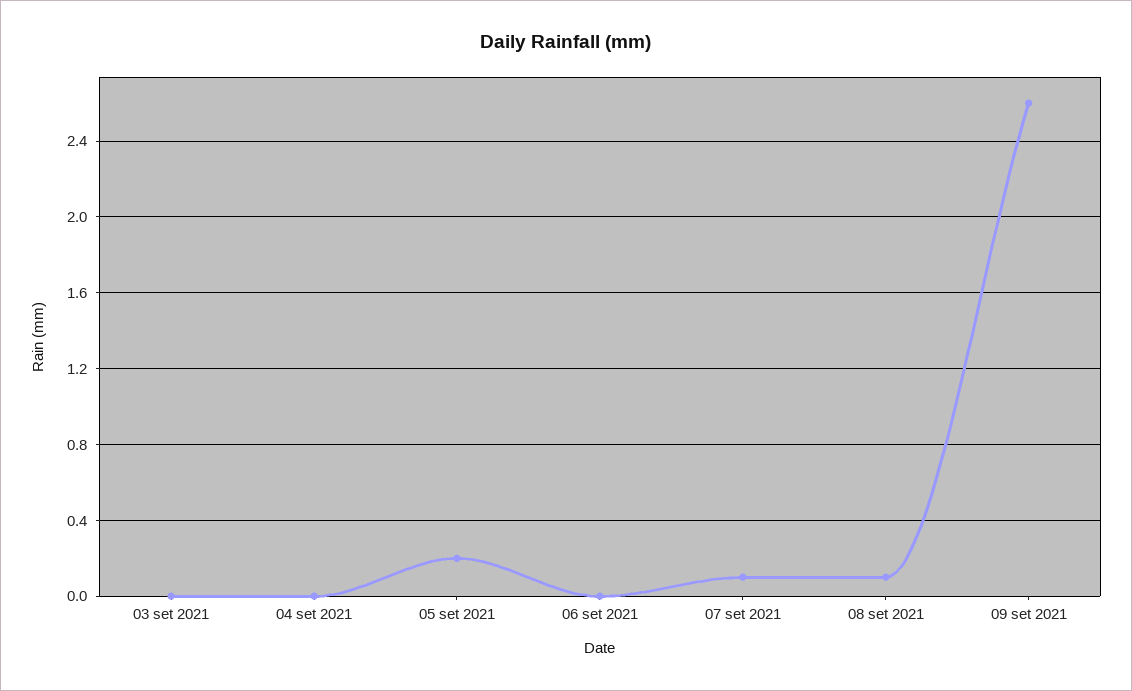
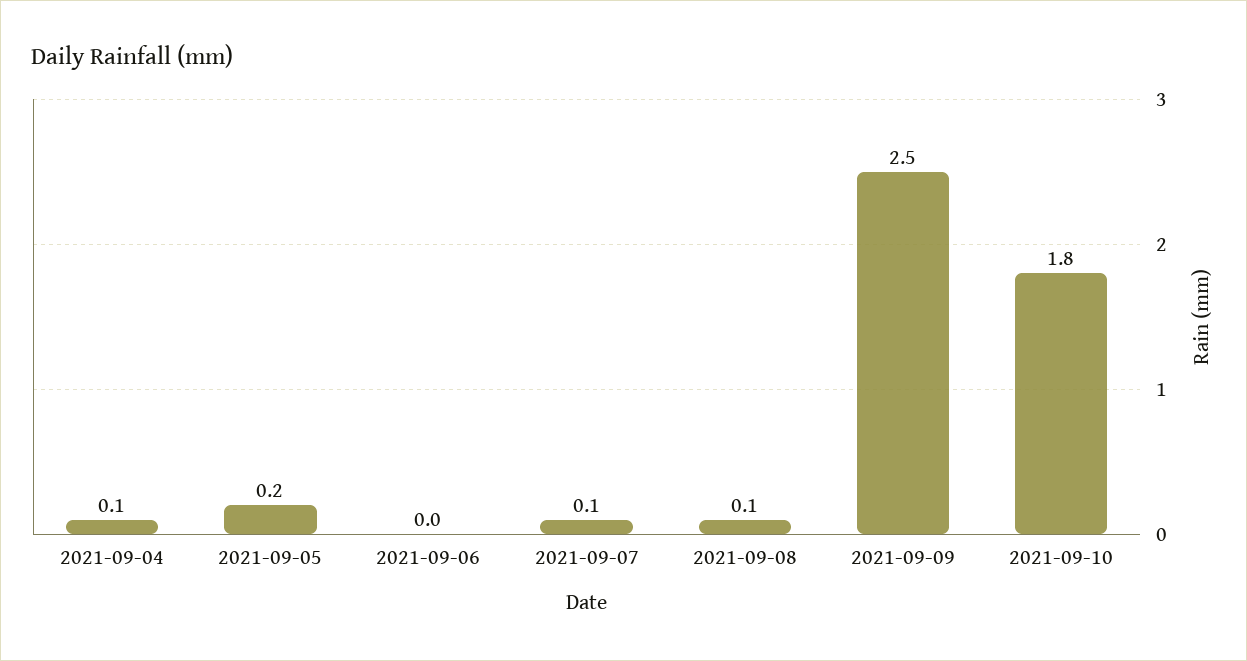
03 set 2021: 0 -> none
04 set 2021: 0 -> 0.1
09 set 2021: 2.6 -> 2.5
2021-09-10: none -> 1.8

